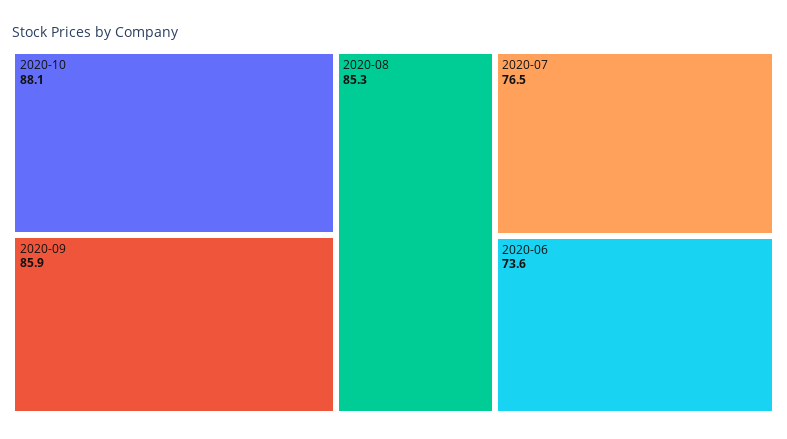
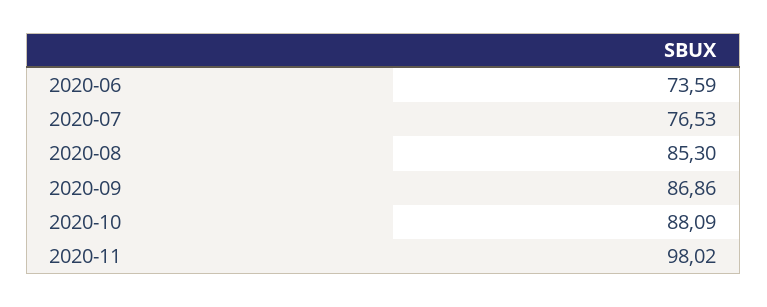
2020-09: 85.9 -> 86.86
2020-11: none -> 98.02

